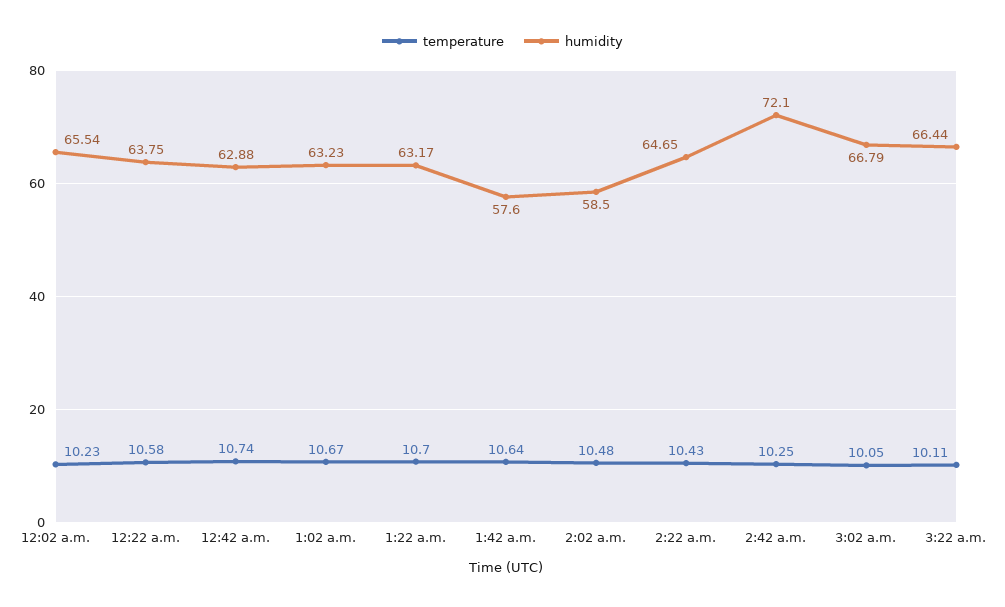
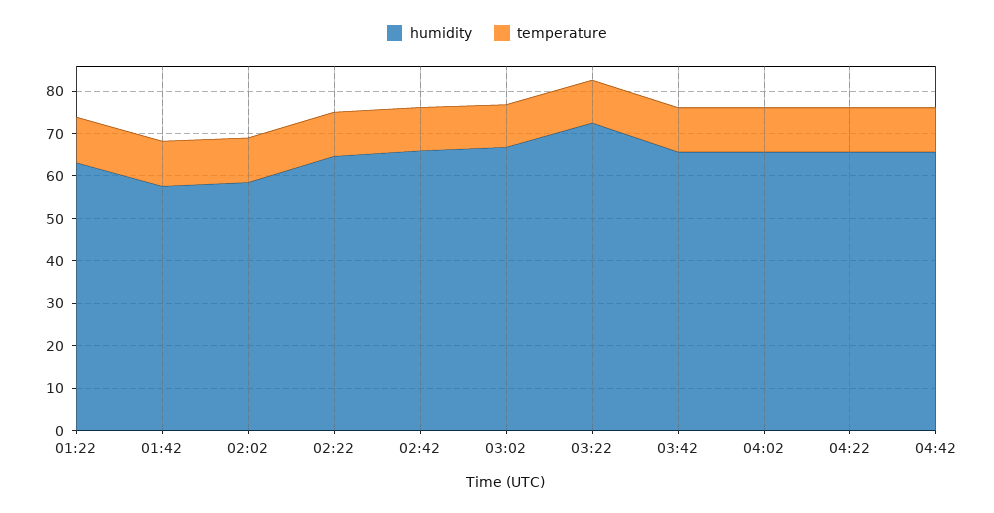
temperature, 12:02 a.m.: 10.23 -> none
humidity, 12:02 a.m.: 65.54 -> none
temperature, 12:22 a.m.: 10.58 -> none
humidity, 12:22 a.m.: 63.75 -> none
temperature, 12:42 a.m.: 10.74 -> none
humidity, 12:42 a.m.: 62.88 -> none
temperature, 1:02 a.m.: 10.67 -> none
humidity, 1:02 a.m.: 63.23 -> none
humidity, 2:42 a.m.: 72.1 -> 66
humidity, 3:22 a.m.: 66.44 -> 72
humidity, 03:42: none -> 66
temperature, 03:42: none -> 10
humidity, 04:02: none -> 66
temperature, 04:02: none -> 10
humidity, 04:22: none -> 66
temperature, 04:22: none -> 10
humidity, 04:42: none -> 66
temperature, 04:42: none -> 10

